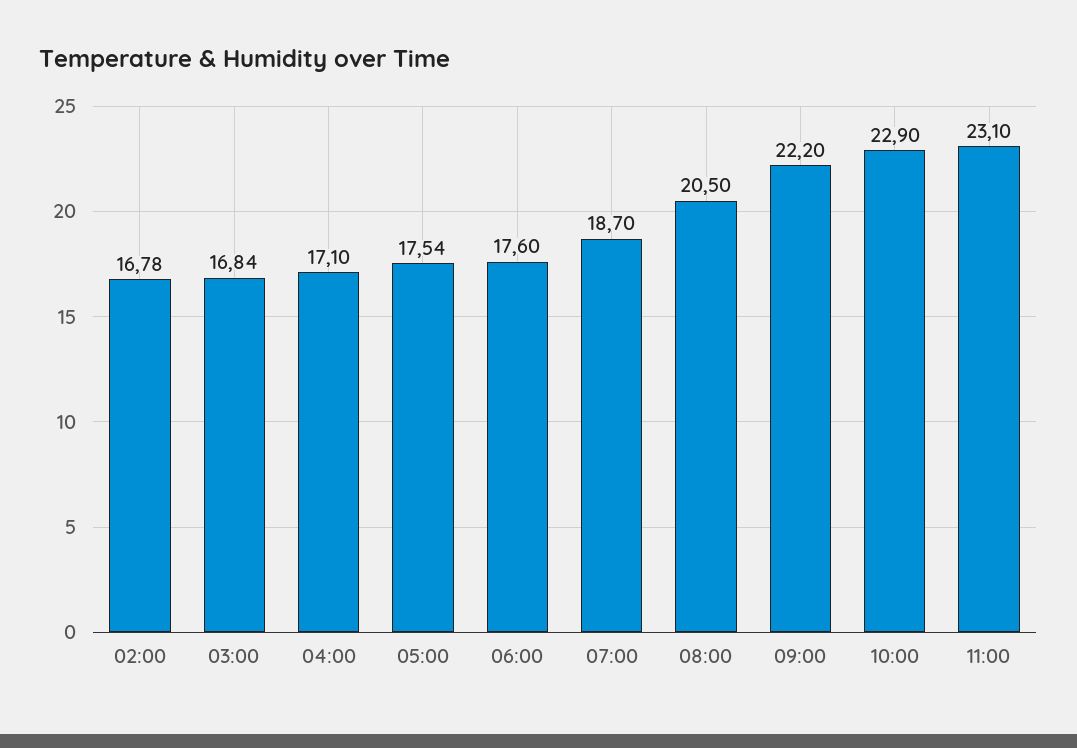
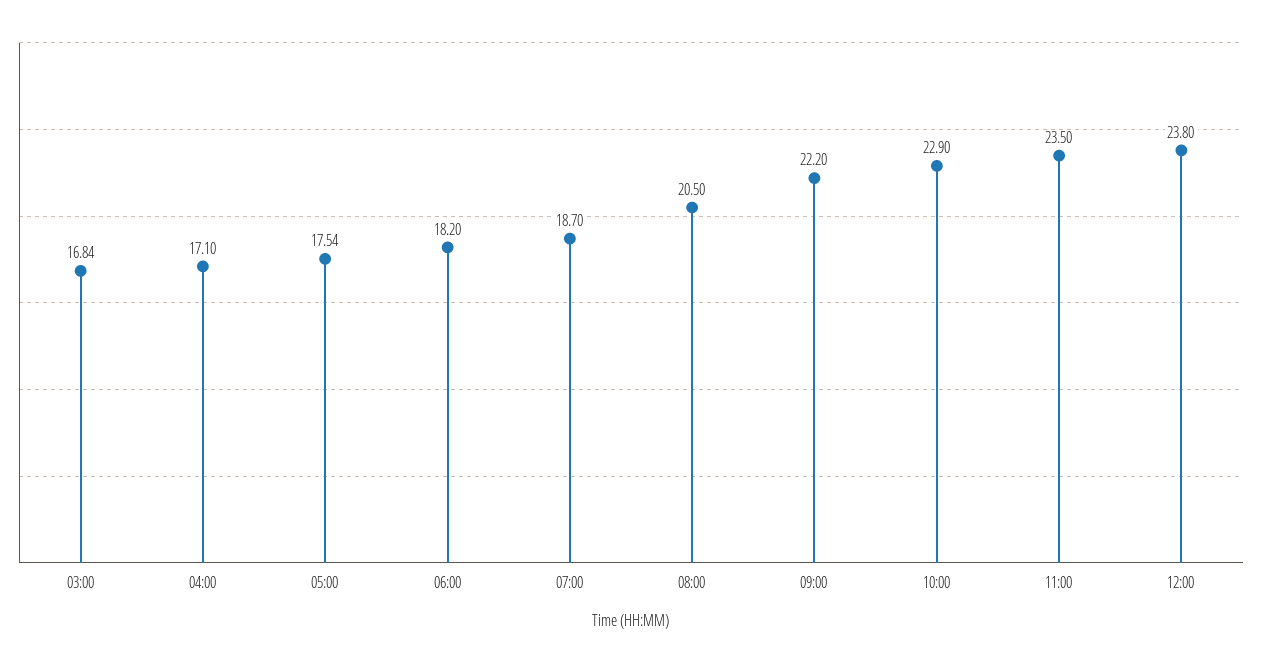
02:00: 16.78 -> none
06:00: 17.6 -> 18.2
11:00: 23.1 -> 23.5
12:00: none -> 23.8

